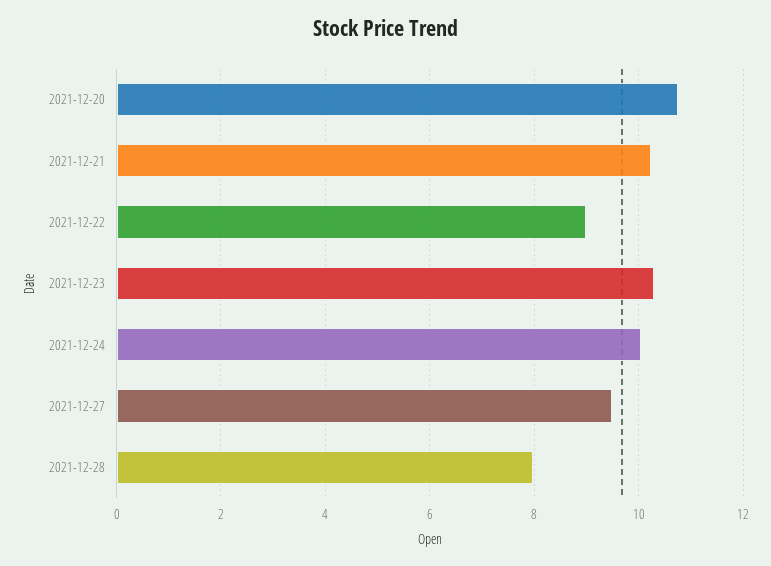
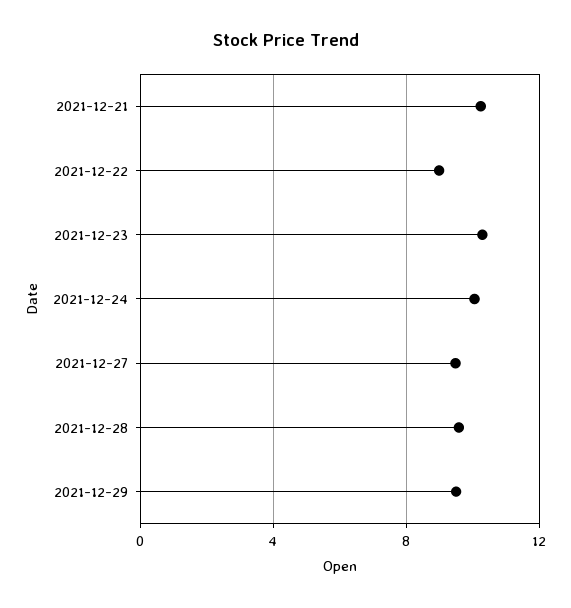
2021-12-20: 10.8 -> none
2021-12-28: 8 -> 9.5
2021-12-29: none -> 9.5

